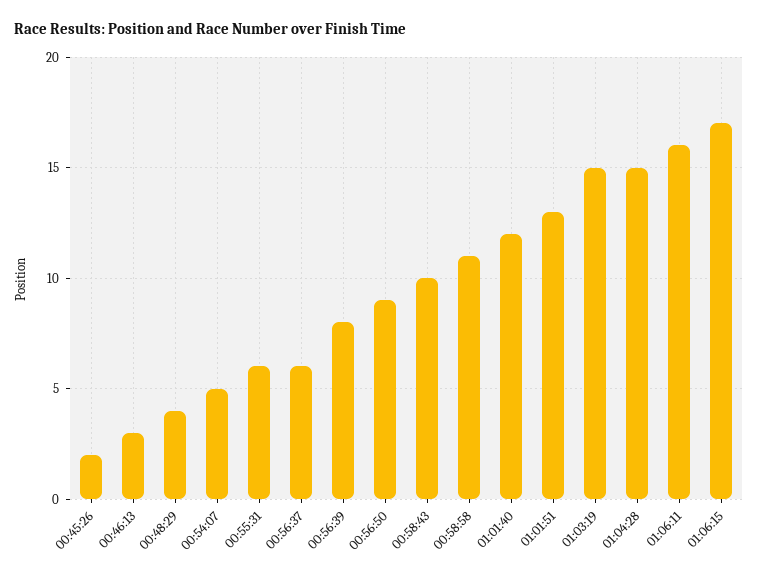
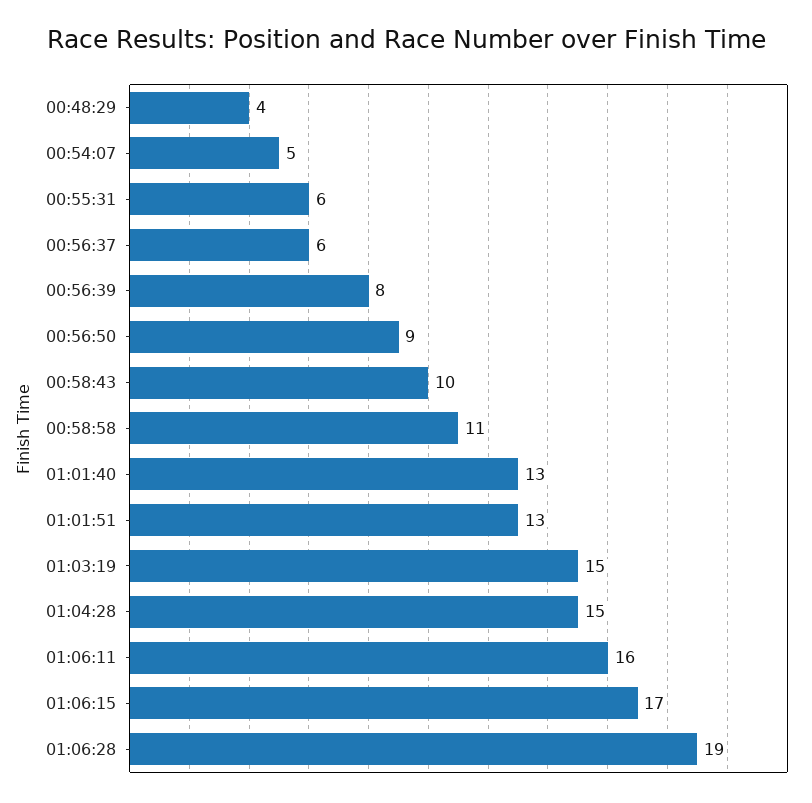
00:45:26: 2 -> none
00:46:13: 3 -> none
01:01:40: 12 -> 13
01:06:28: none -> 19

